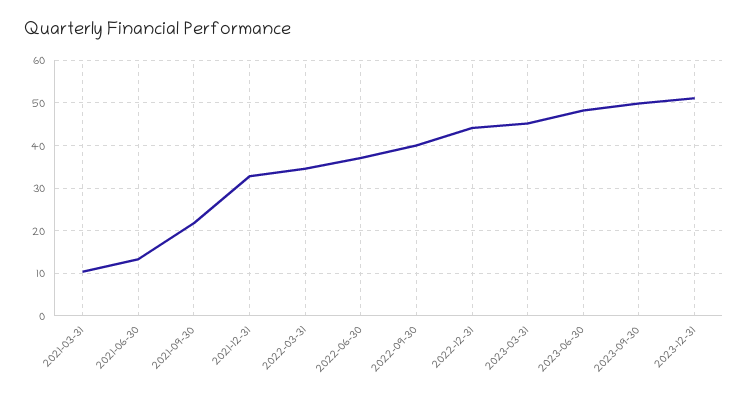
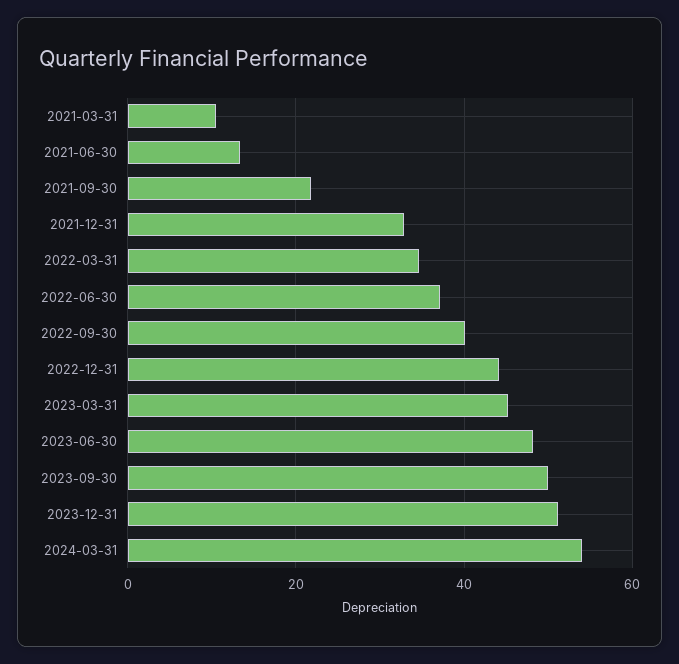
2024-03-31: none -> 54

